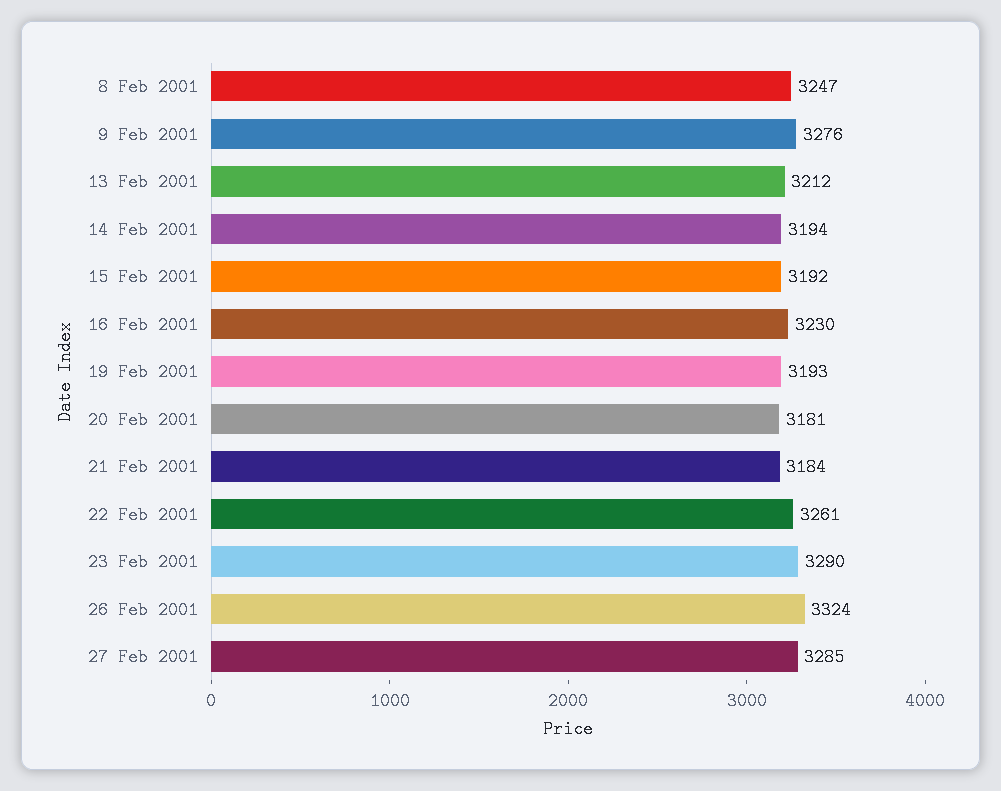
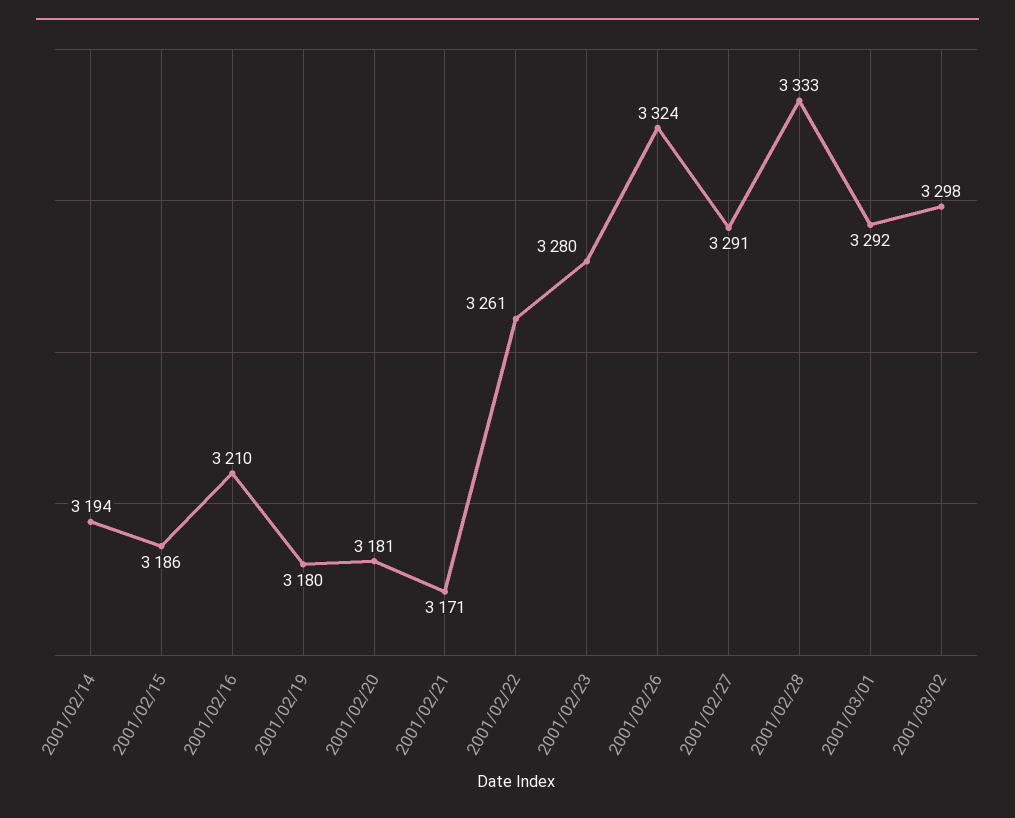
8 Feb 2001: 3247 -> none
9 Feb 2001: 3276 -> none
13 Feb 2001: 3212 -> none
15 Feb 2001: 3192 -> 3186
16 Feb 2001: 3230 -> 3210
19 Feb 2001: 3193 -> 3180
21 Feb 2001: 3184 -> 3171
23 Feb 2001: 3290 -> 3280
27 Feb 2001: 3285 -> 3291
2001/02/28: none -> 3333
2001/03/01: none -> 3292
2001/03/02: none -> 3298

